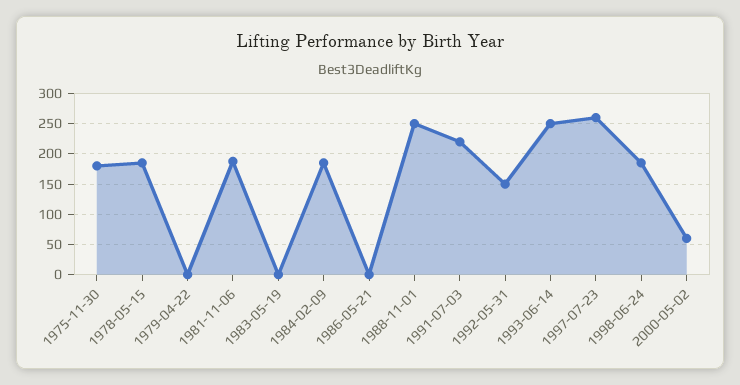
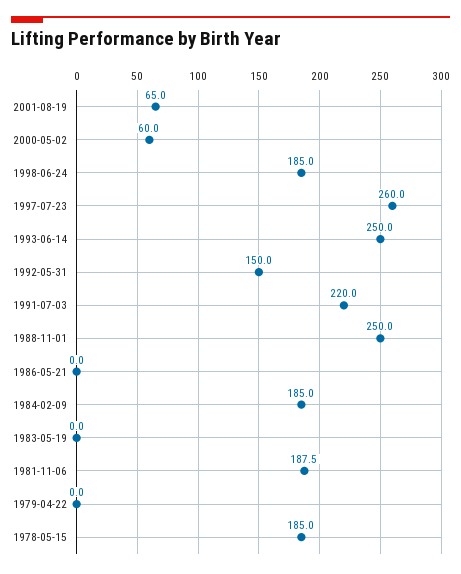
1975-11-30: 180 -> none
2001-08-19: none -> 65

